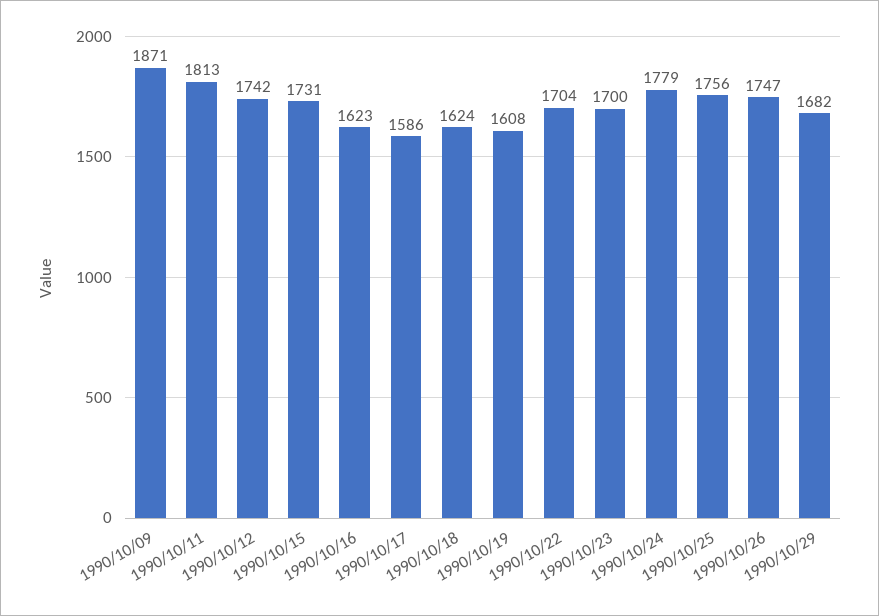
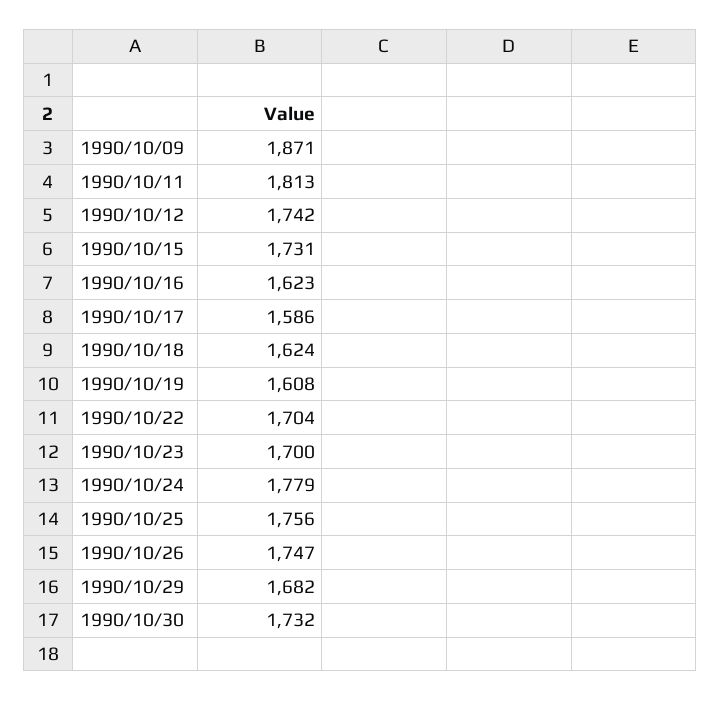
1990/10/30: none -> 1732

